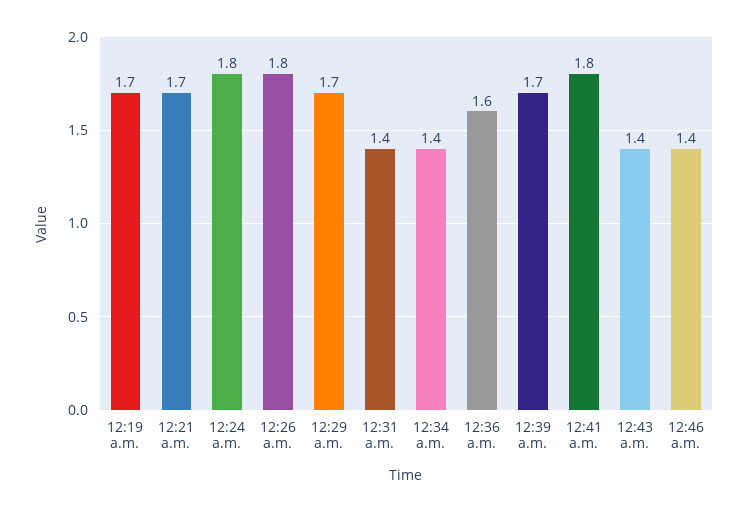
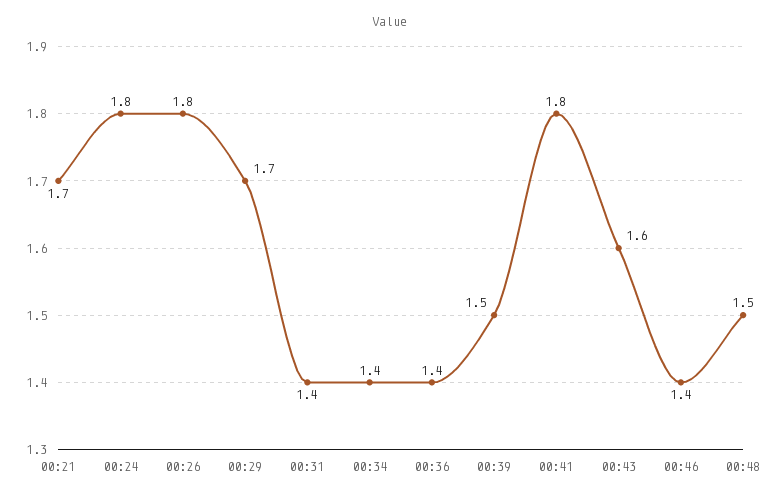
12:19 a.m.: 1.7 -> none
12:36 a.m.: 1.6 -> 1.4
12:39 a.m.: 1.7 -> 1.5
12:43 a.m.: 1.4 -> 1.6
00:48: none -> 1.5

